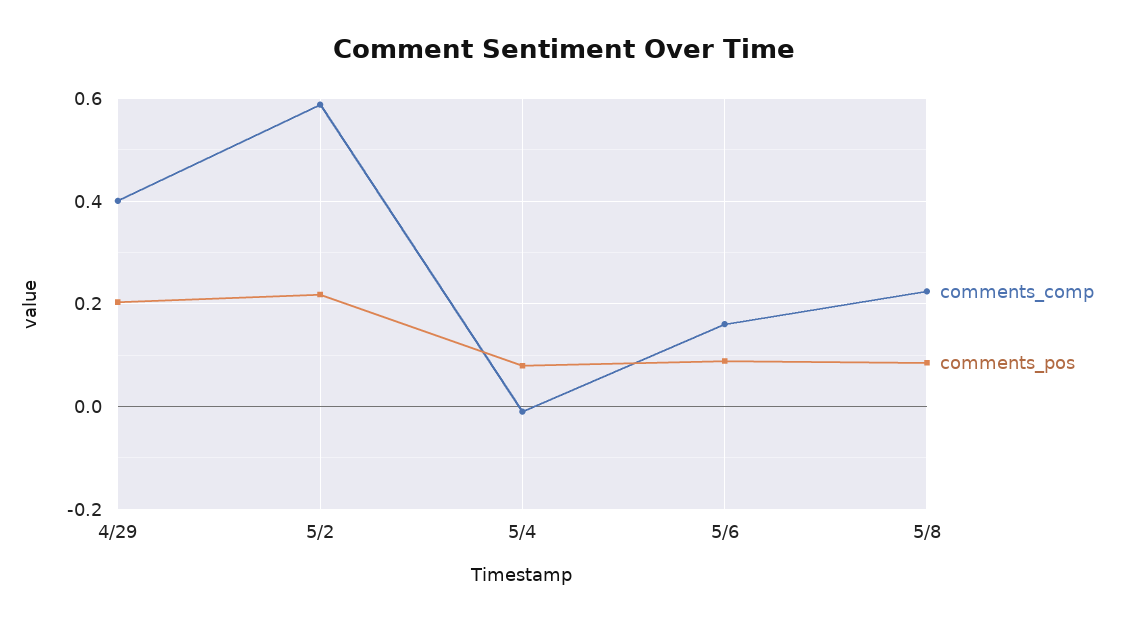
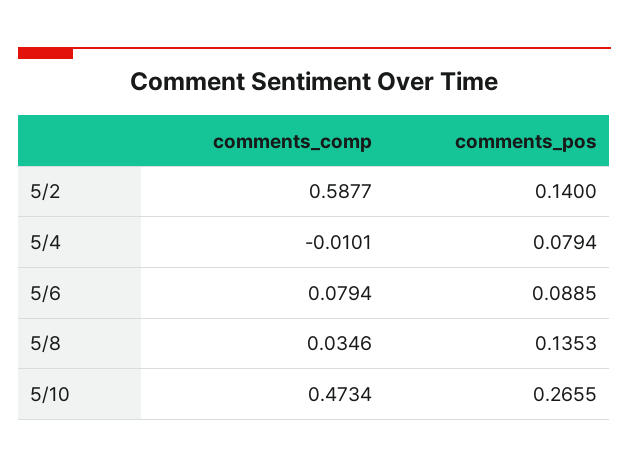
comments_comp, 4/29: 0.4 -> none
comments_pos, 4/29: 0.2 -> none
comments_pos, 5/2: 0.22 -> 0.14
comments_comp, 5/6: 0.16 -> 0.0794
comments_comp, 5/8: 0.22 -> 0.0346
comments_pos, 5/8: 0.08 -> 0.1353
comments_comp, 5/10: none -> 0.4734
comments_pos, 5/10: none -> 0.2655

